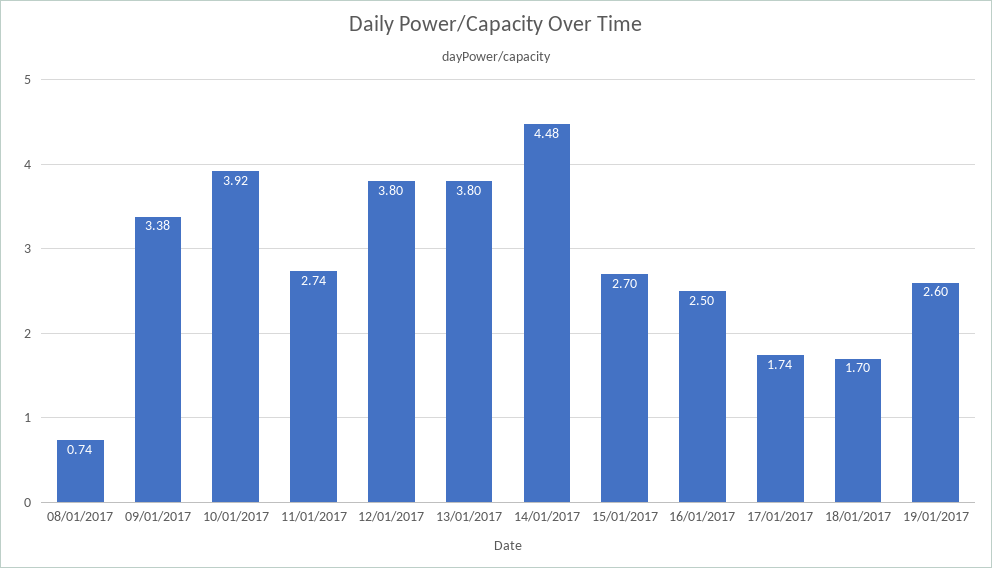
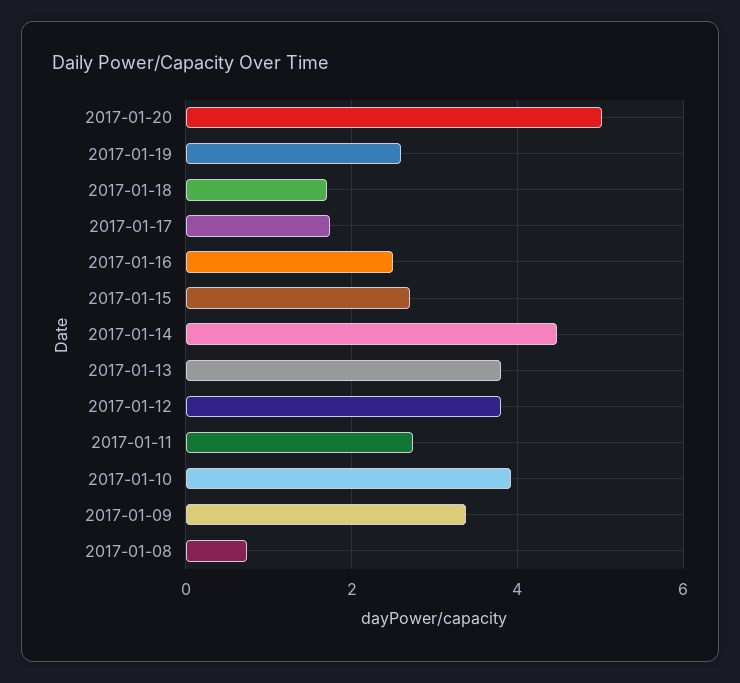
2017-01-20: none -> 5

